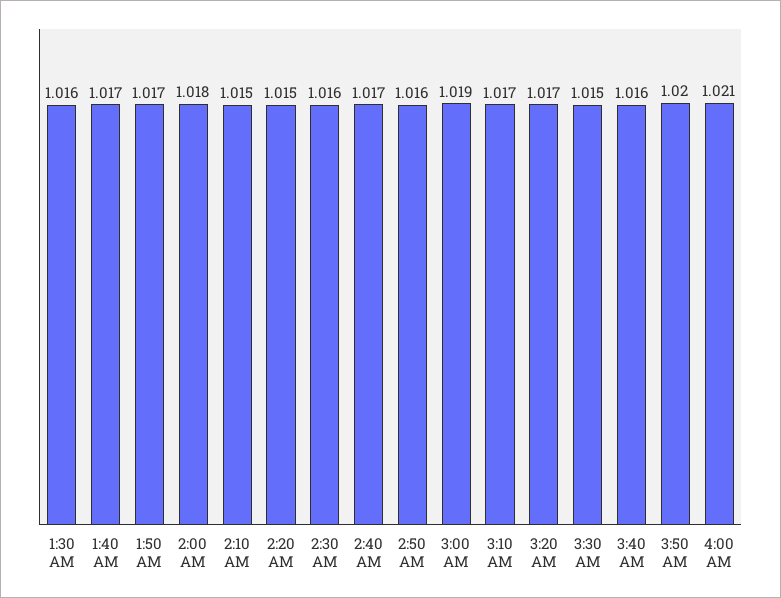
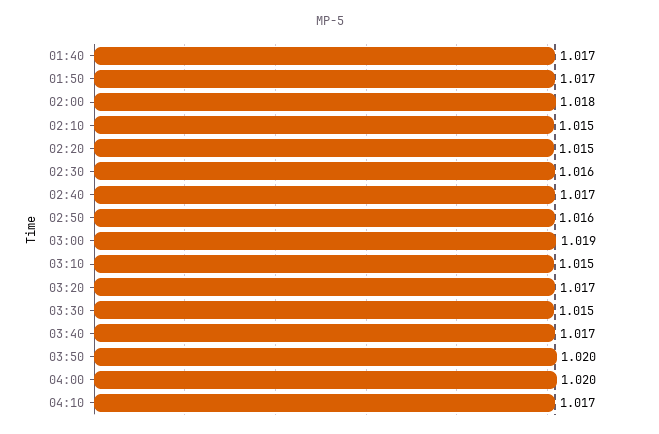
1:30 AM: 1.016 -> none
3:10 AM: 1.017 -> 1.015
3:40 AM: 1.016 -> 1.017
4:00 AM: 1.021 -> 1.02
04:10: none -> 1.017

